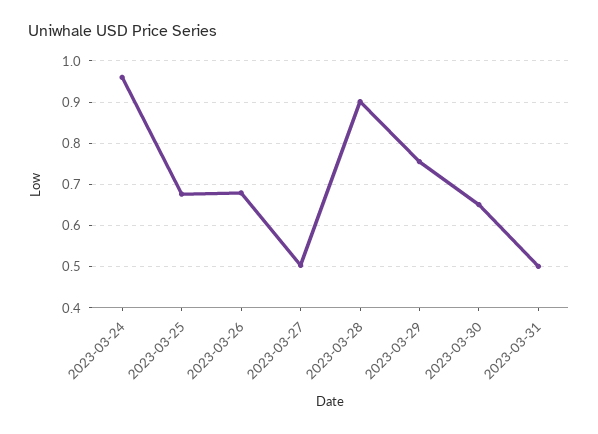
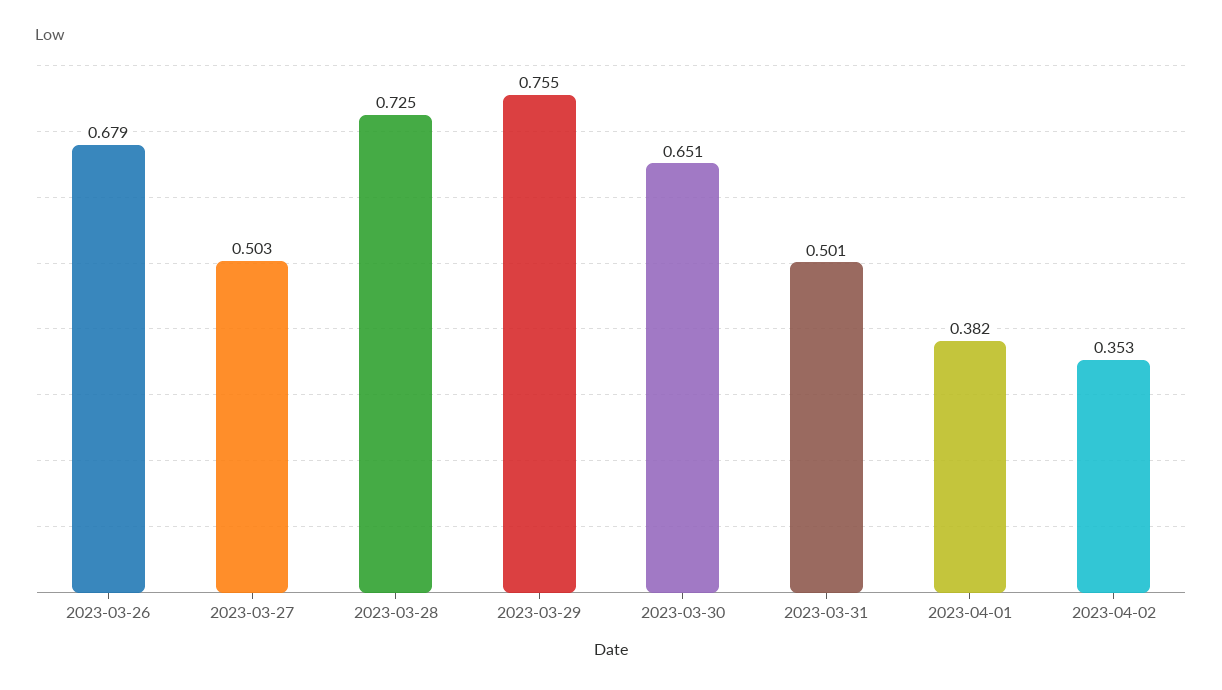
2023-03-24: 0.96 -> none
2023-03-25: 0.68 -> none
2023-03-28: 0.9 -> 0.725
2023-04-01: none -> 0.382
2023-04-02: none -> 0.353

